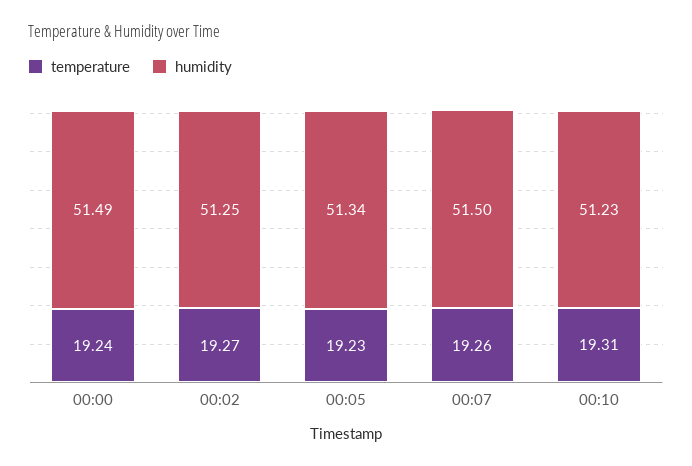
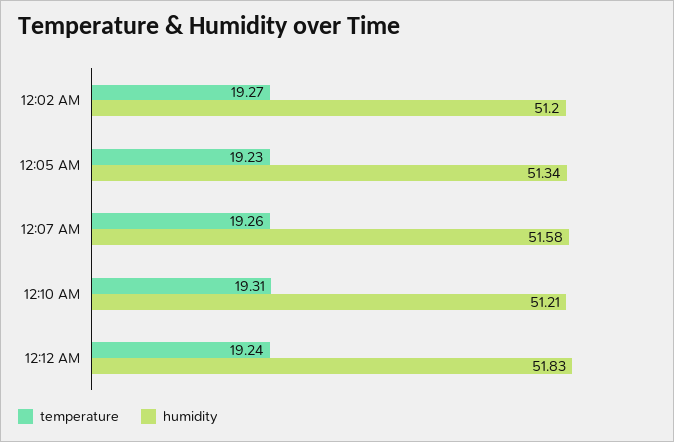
temperature, 00:00: 19.24 -> none
humidity, 00:00: 51.49 -> none
humidity, 00:02: 51.25 -> 51.2
humidity, 00:07: 51.5 -> 51.58
humidity, 00:10: 51.23 -> 51.21
temperature, 12:12 AM: none -> 19.24
humidity, 12:12 AM: none -> 51.83

